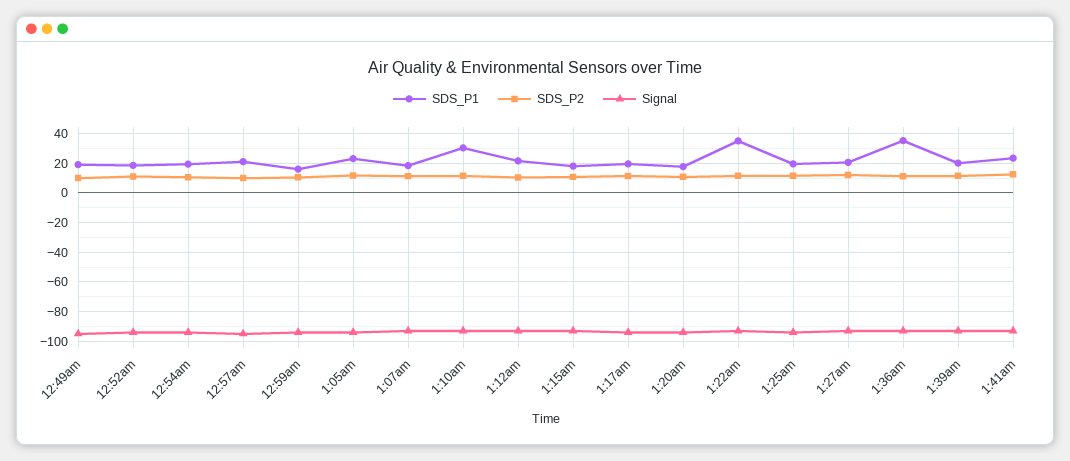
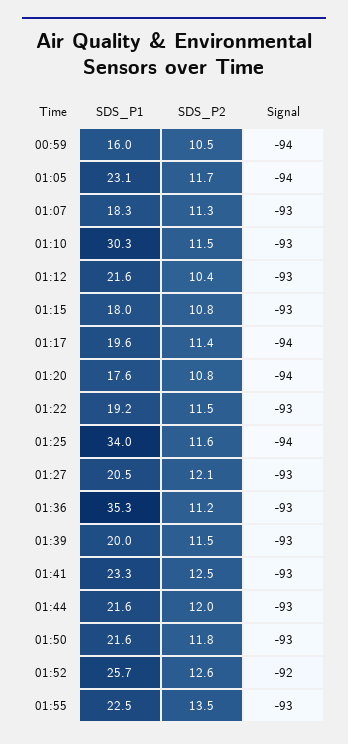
SDS_P1, 12:49am: 20 -> none
SDS_P2, 12:49am: 10 -> none
Signal, 12:49am: -95 -> none
SDS_P1, 12:52am: 20 -> none
SDS_P2, 12:52am: 10 -> none
Signal, 12:52am: -95 -> none
SDS_P1, 12:54am: 20 -> none
SDS_P2, 12:54am: 10 -> none
Signal, 12:54am: -95 -> none
SDS_P1, 12:57am: 20 -> none
SDS_P2, 12:57am: 10 -> none
Signal, 12:57am: -95 -> none
SDS_P1, 1:22am: 35 -> 19.2
SDS_P1, 1:25am: 20 -> 34
SDS_P1, 01:44: none -> 21.6
SDS_P2, 01:44: none -> 12
Signal, 01:44: none -> -93
SDS_P1, 01:50: none -> 21.6
SDS_P2, 01:50: none -> 11.8
Signal, 01:50: none -> -93
SDS_P1, 01:52: none -> 25.7
SDS_P2, 01:52: none -> 12.6
Signal, 01:52: none -> -92
SDS_P1, 01:55: none -> 22.5
SDS_P2, 01:55: none -> 13.5
Signal, 01:55: none -> -93

